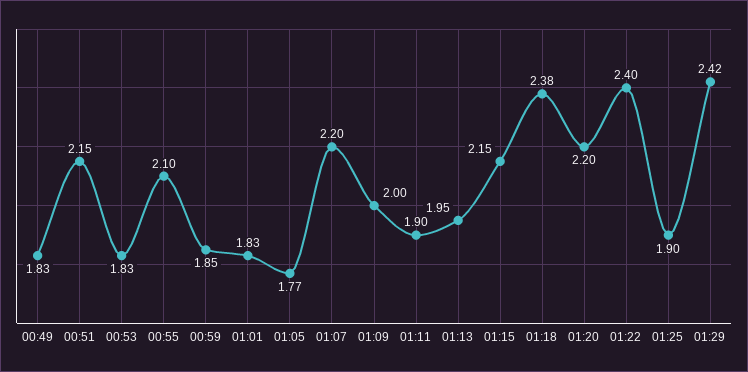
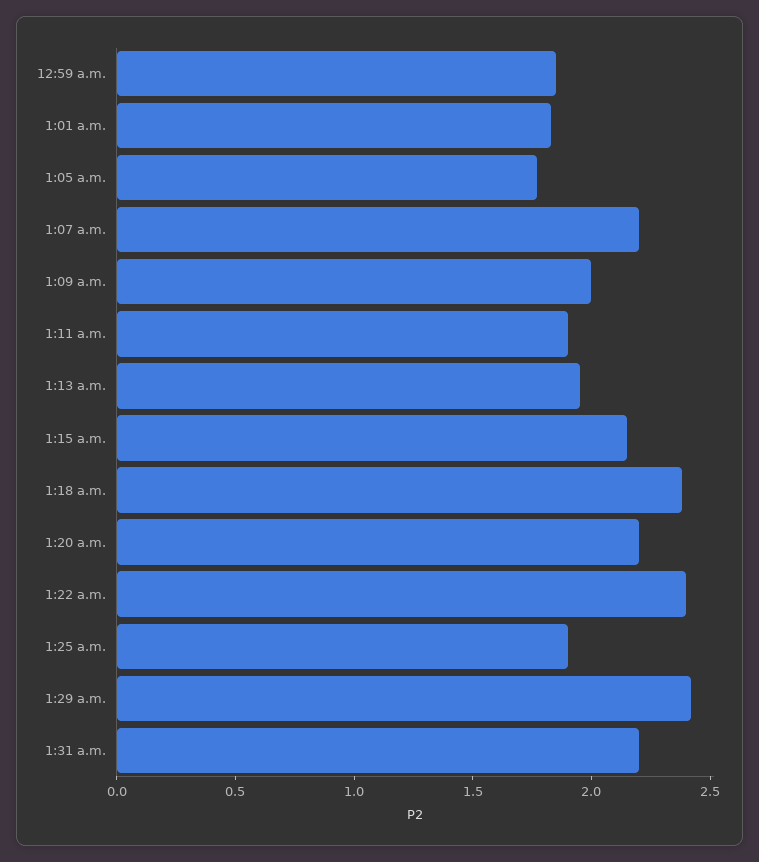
00:49: 1.83 -> none
00:51: 2.15 -> none
00:53: 1.83 -> none
00:55: 2.1 -> none
1:31 a.m.: none -> 2.2

